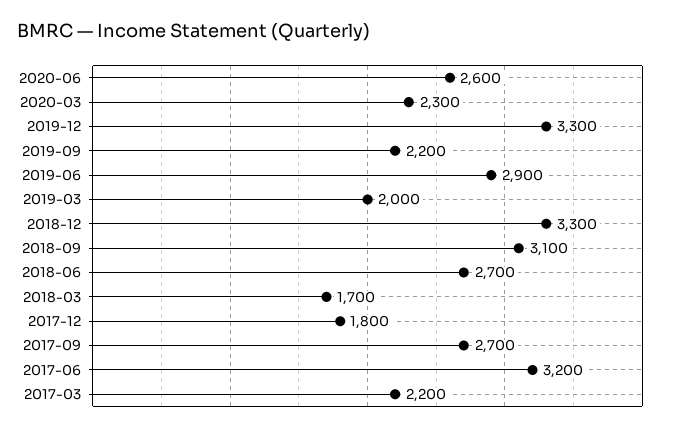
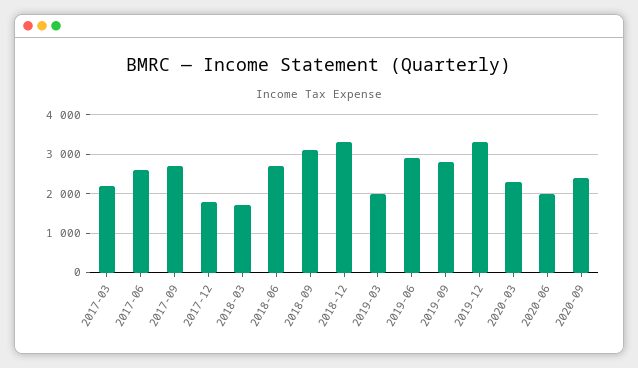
2020-06: 2600 -> 2000
2019-09: 2200 -> 2800
2017-06: 3200 -> 2600
2020-09: none -> 2400

